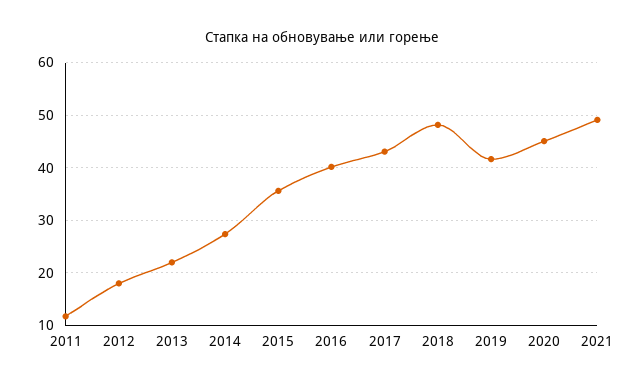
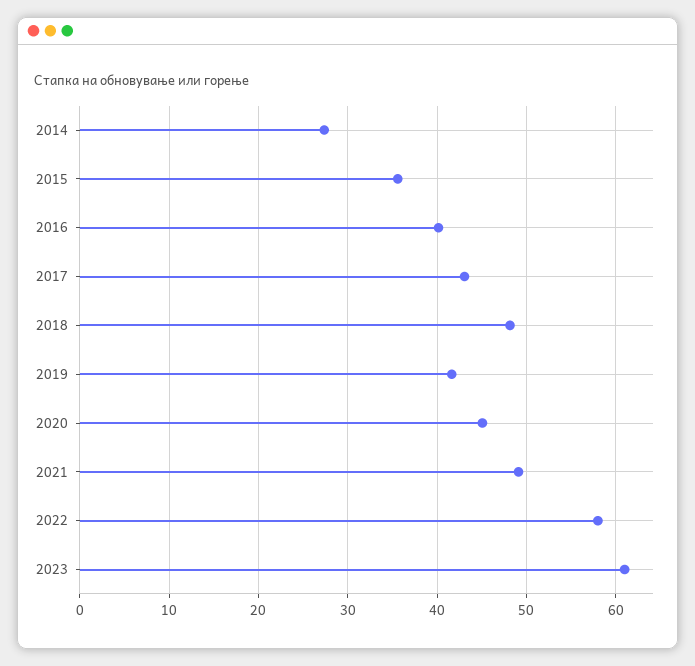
2011: 12 -> none
2012: 18 -> none
2013: 22 -> none
2022: none -> 58
2023: none -> 61

